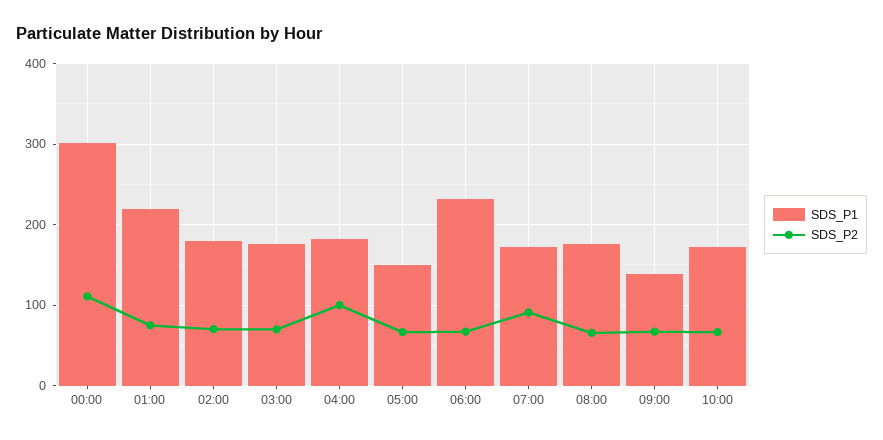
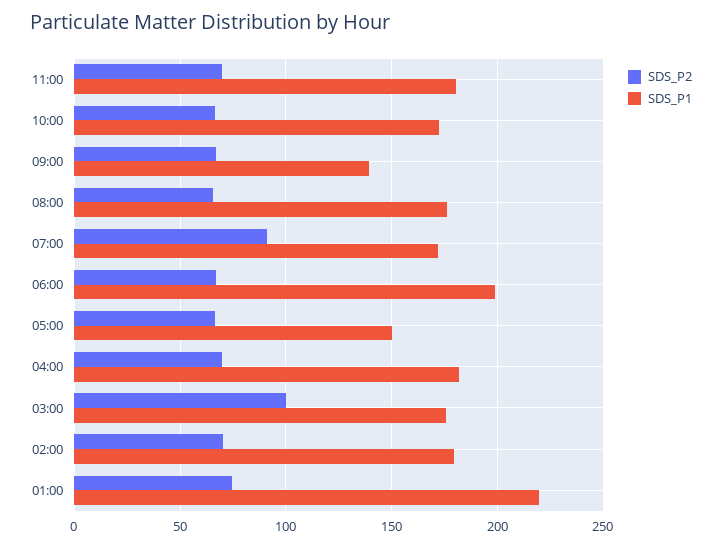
SDS_P1, 00:00: 300 -> none
SDS_P2, 00:00: 110 -> none
SDS_P2, 03:00: 70 -> 100
SDS_P2, 04:00: 100 -> 70
SDS_P1, 06:00: 230 -> 200
SDS_P2, 11:00: none -> 70
SDS_P1, 11:00: none -> 180

